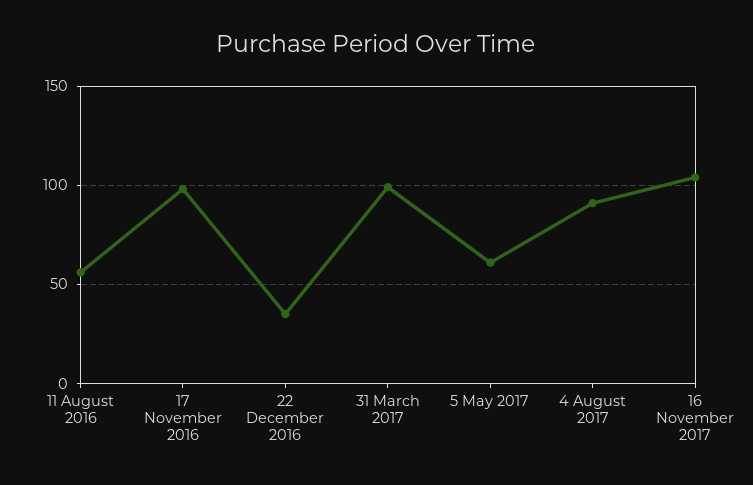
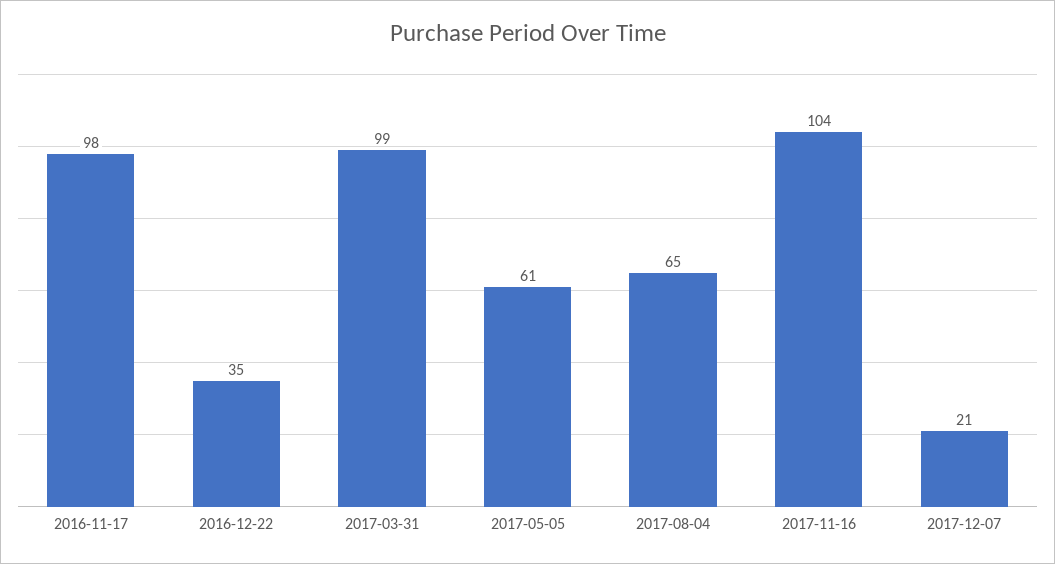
11 August 2016: 55 -> none
4 August 2017: 90 -> 65
2017-12-07: none -> 21

